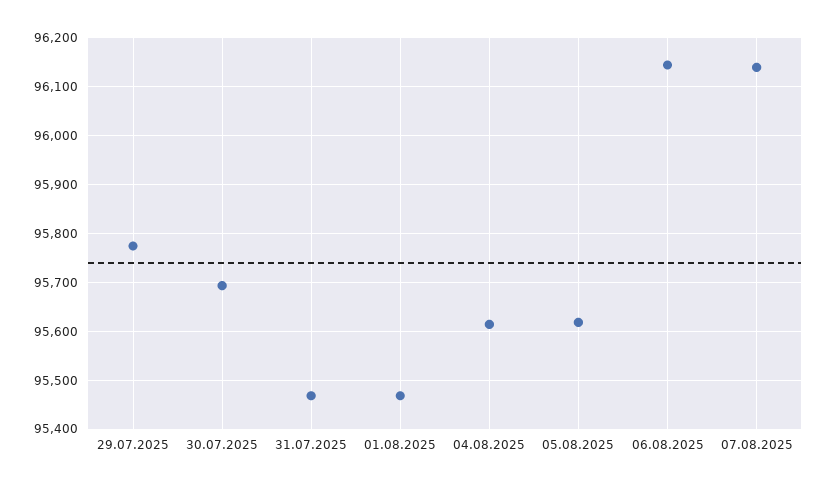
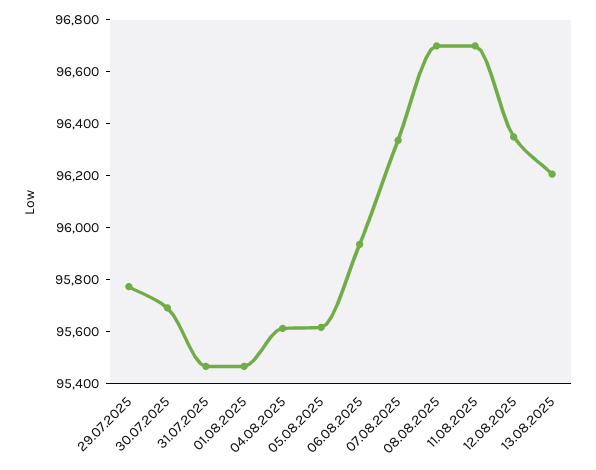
06.08.2025: 96140 -> 95950
07.08.2025: 96140 -> 96350
08.08.2025: none -> 96700
11.08.2025: none -> 96700
12.08.2025: none -> 96350
13.08.2025: none -> 96200

